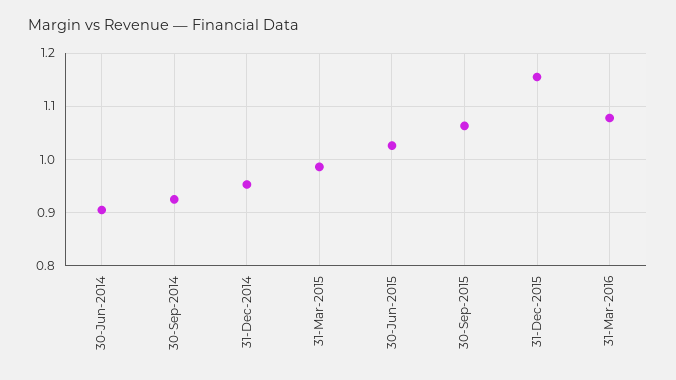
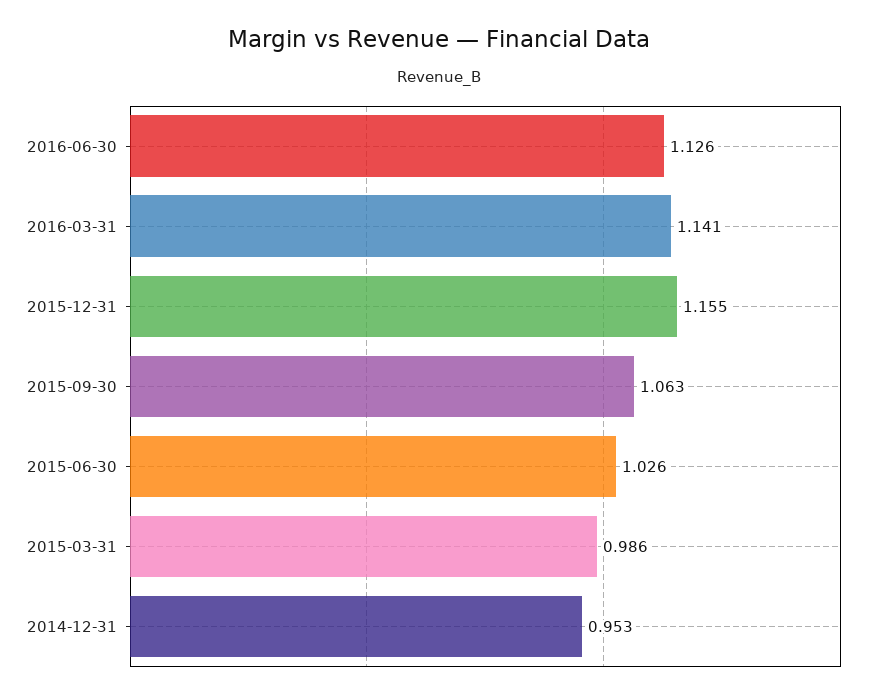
30-Jun-2014: 0.9 -> none
30-Sep-2014: 0.92 -> none
31-Mar-2016: 1.08 -> 1.141
2016-06-30: none -> 1.126

